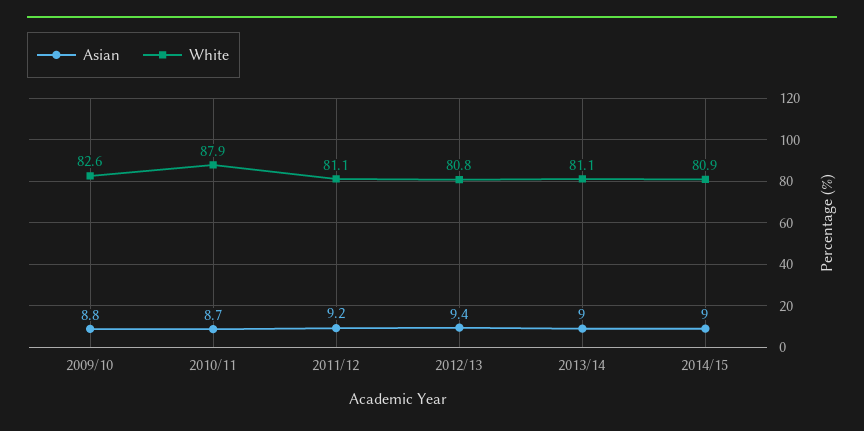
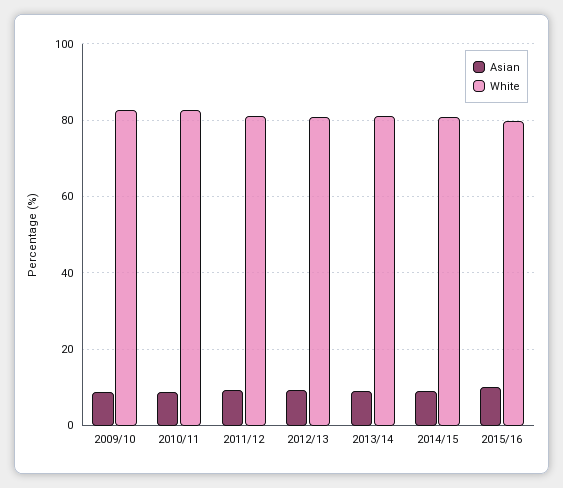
White, 2010/11: 87.9 -> 82
Asian, 2015/16: none -> 10
White, 2015/16: none -> 80

